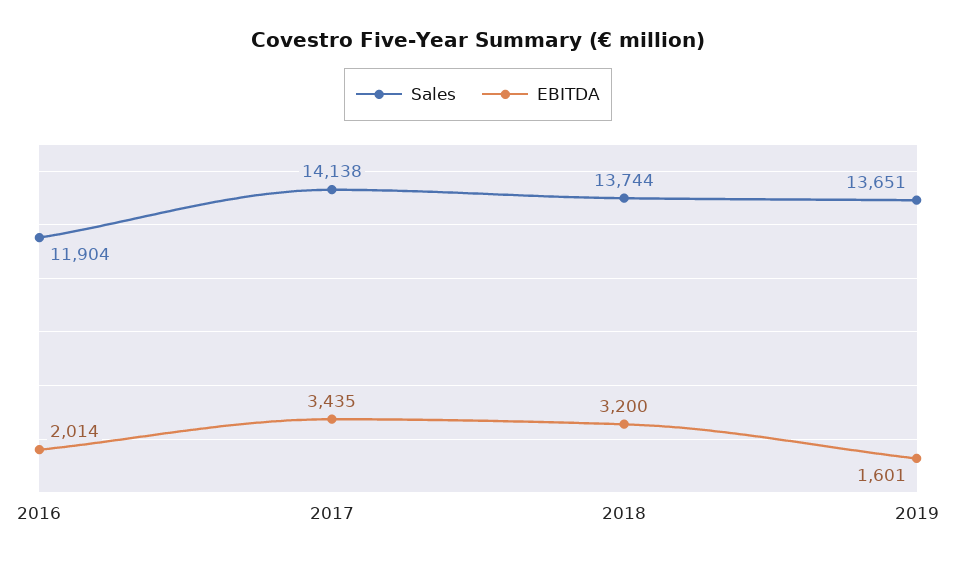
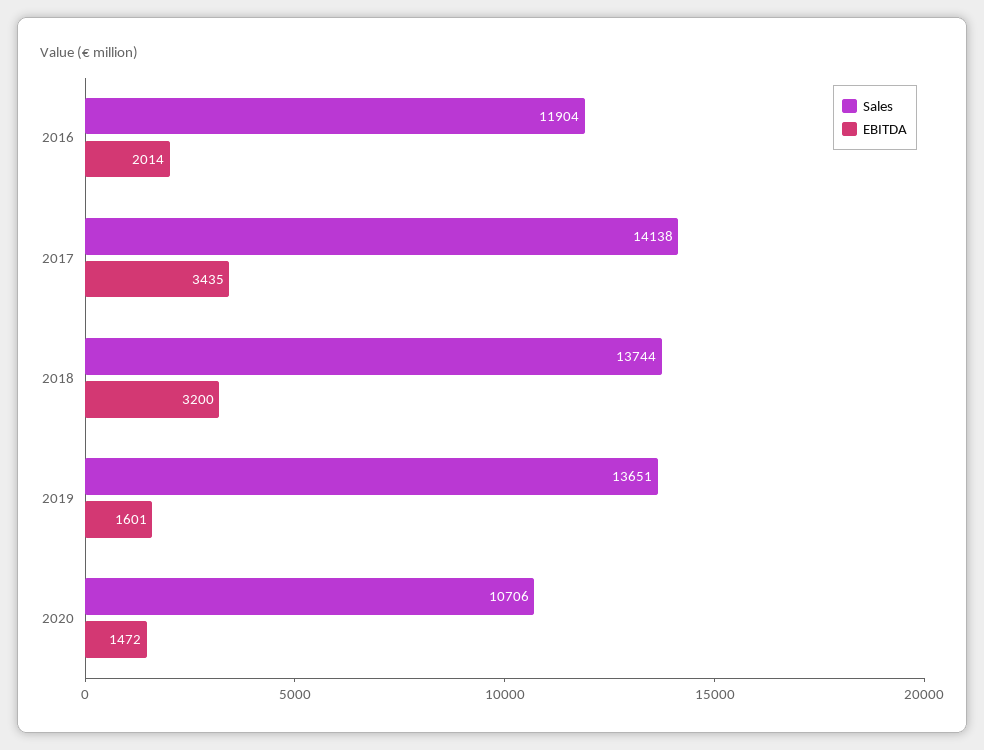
Sales, 2020: none -> 10706
EBITDA, 2020: none -> 1472

